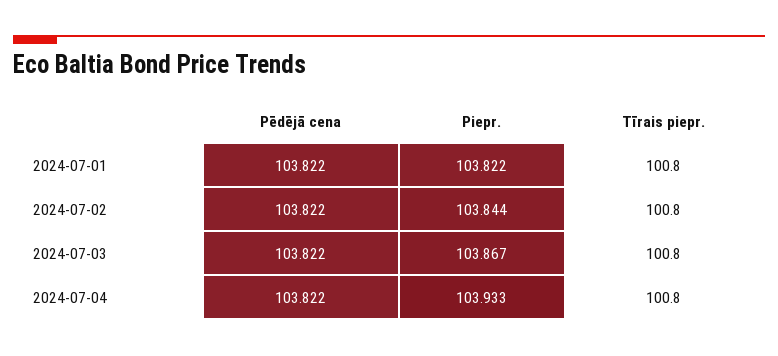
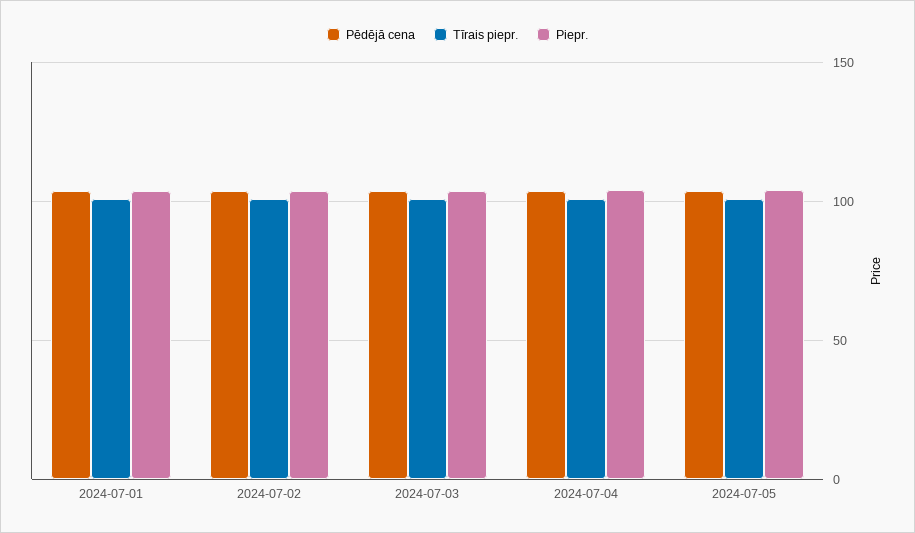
Pēdējā cena, 2024-07-05: none -> 105
Tīrais piepr., 2024-07-05: none -> 100
Piepr., 2024-07-05: none -> 105

